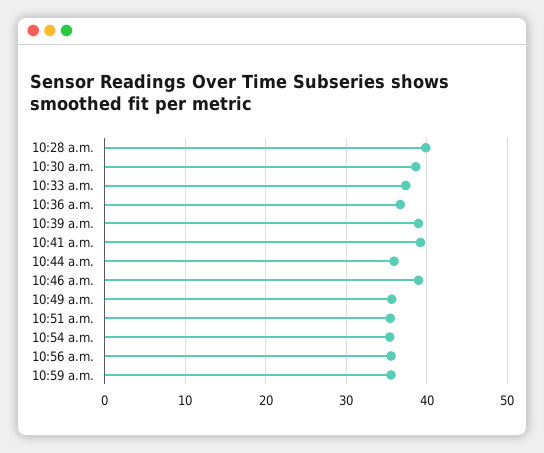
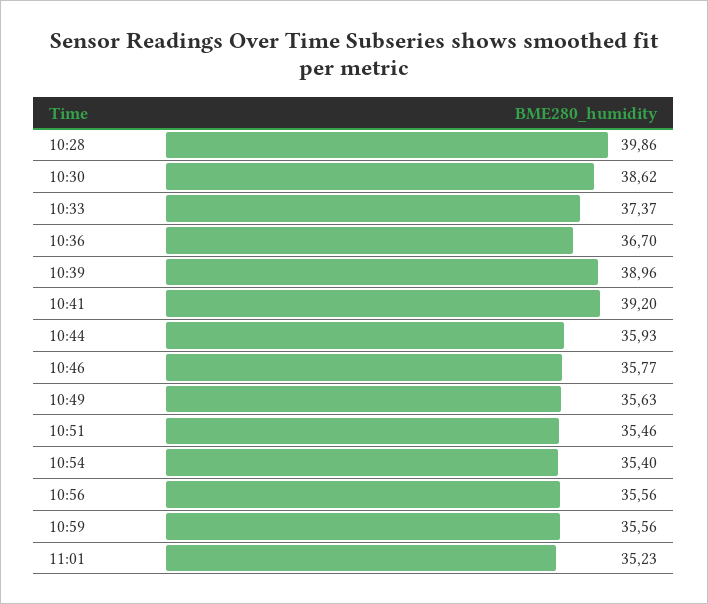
10:46 a.m.: 39 -> 35.77
11:01: none -> 35.23

